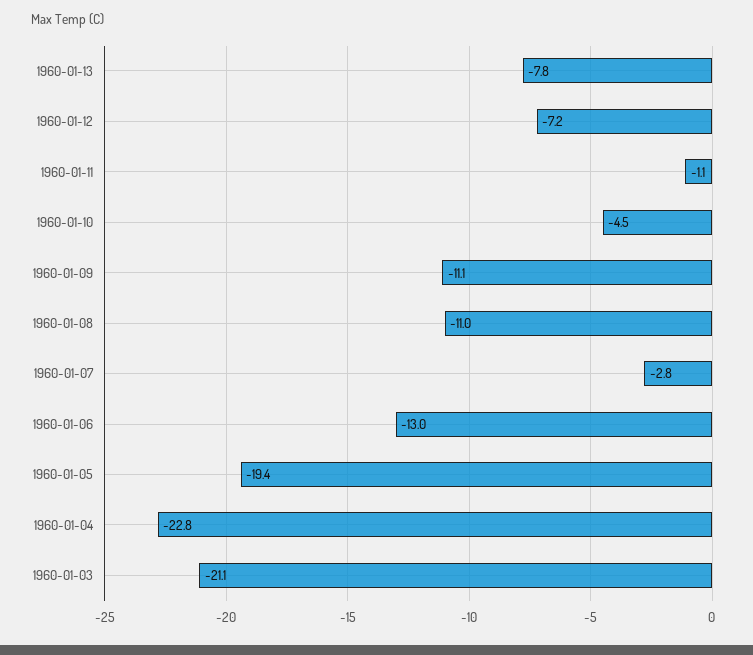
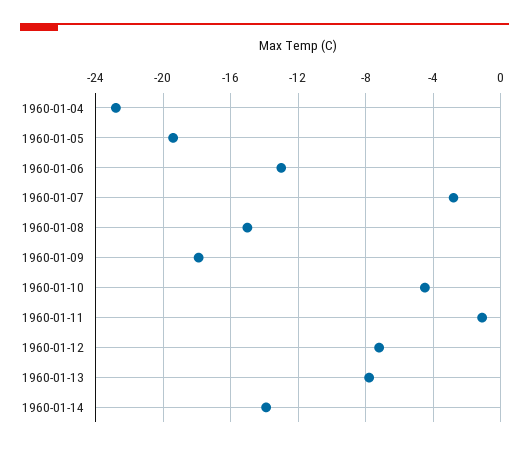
1960-01-09: -11.1 -> -18
1960-01-08: -11 -> -15
1960-01-03: -21.1 -> none
1960-01-14: none -> -14

